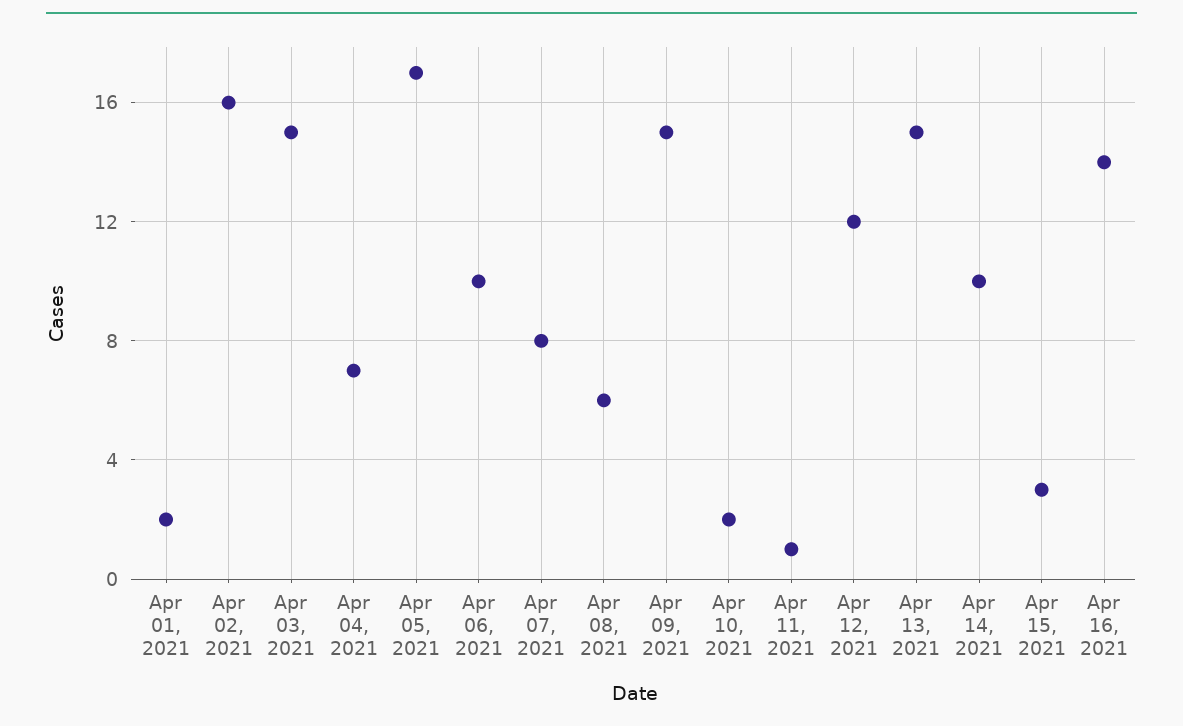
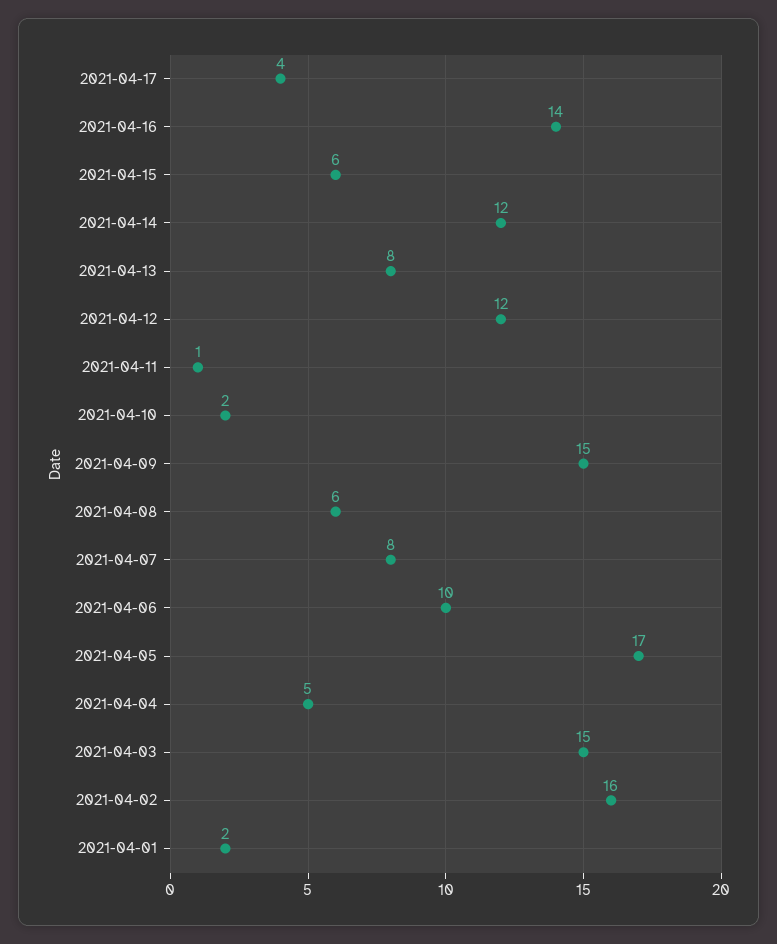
Apr 04, 2021: 7 -> 5
Apr 13, 2021: 15 -> 8
Apr 14, 2021: 10 -> 12
Apr 15, 2021: 3 -> 6
2021-04-17: none -> 4

